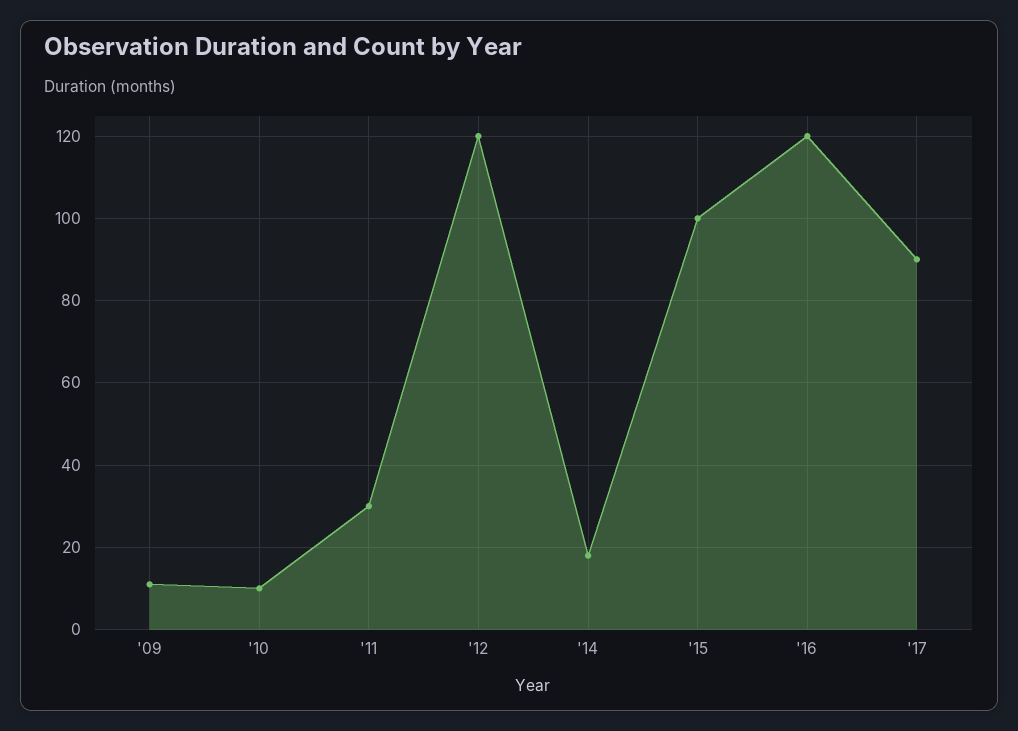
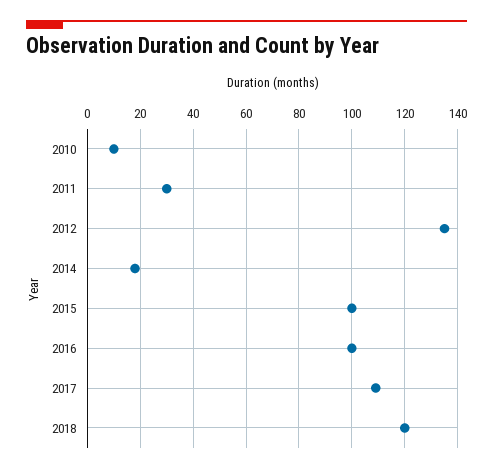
'09: 10 -> none
'12: 120 -> 135
'16: 120 -> 100
'17: 90 -> 110
2018: none -> 120

